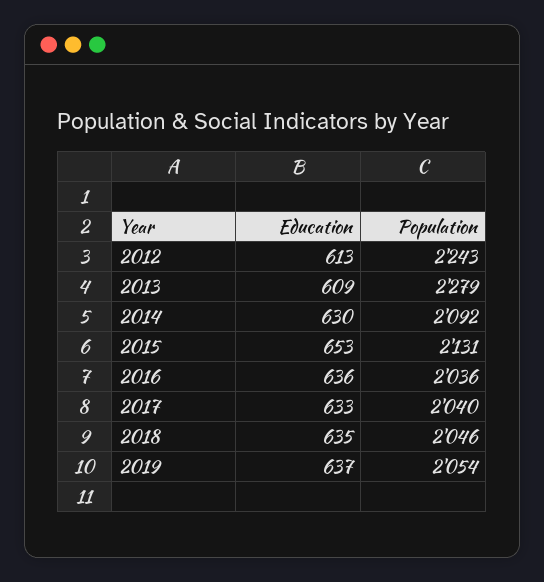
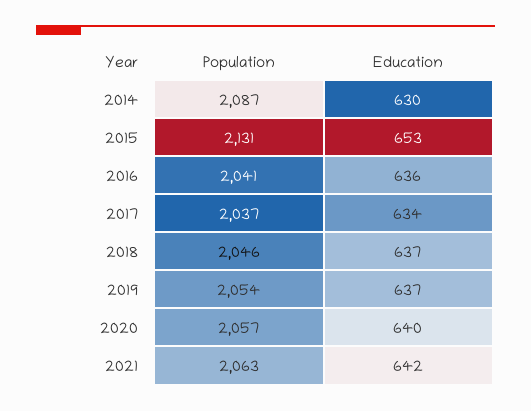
Education, 2012: 613 -> none
Population, 2012: 2243 -> none
Education, 2013: 609 -> none
Population, 2013: 2279 -> none
Population, 2014: 2092 -> 2087
Population, 2016: 2036 -> 2041
Education, 2017: 633 -> 634
Population, 2017: 2040 -> 2037
Education, 2018: 635 -> 637
Population, 2020: none -> 2057
Education, 2020: none -> 640
Population, 2021: none -> 2063
Education, 2021: none -> 642

